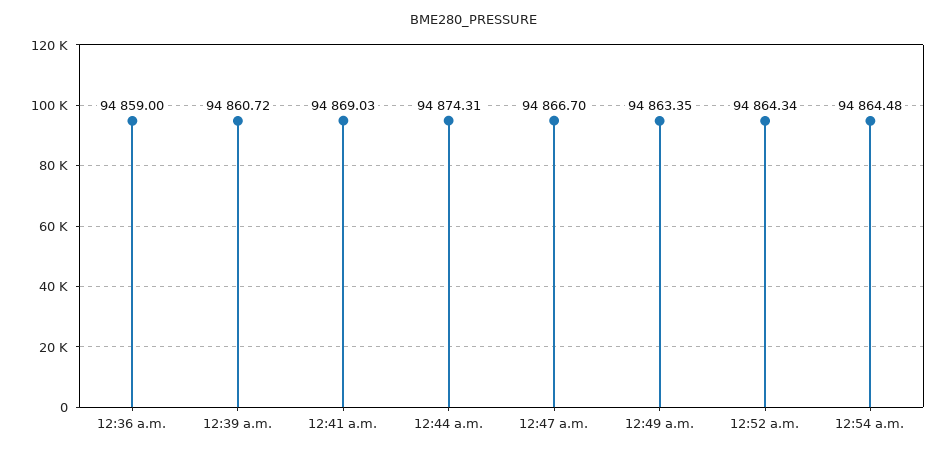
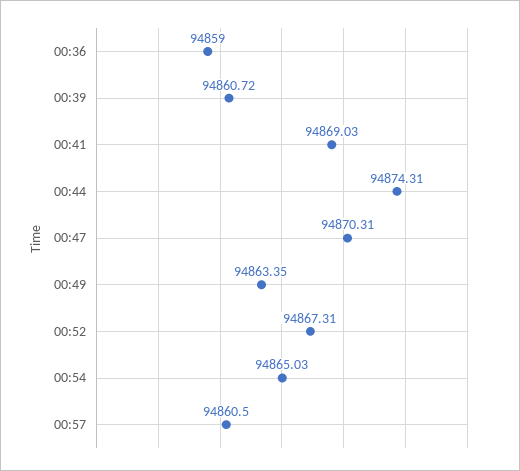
12:47 a.m.: 94866.7 -> 94870.31
12:52 a.m.: 94864.34 -> 94867.31
12:54 a.m.: 94864.48 -> 94865.03
00:57: none -> 94860.5

